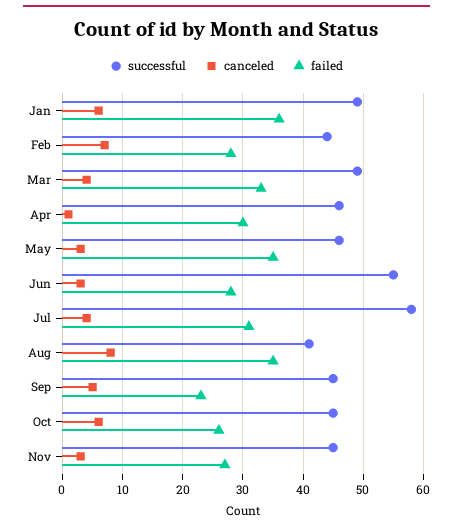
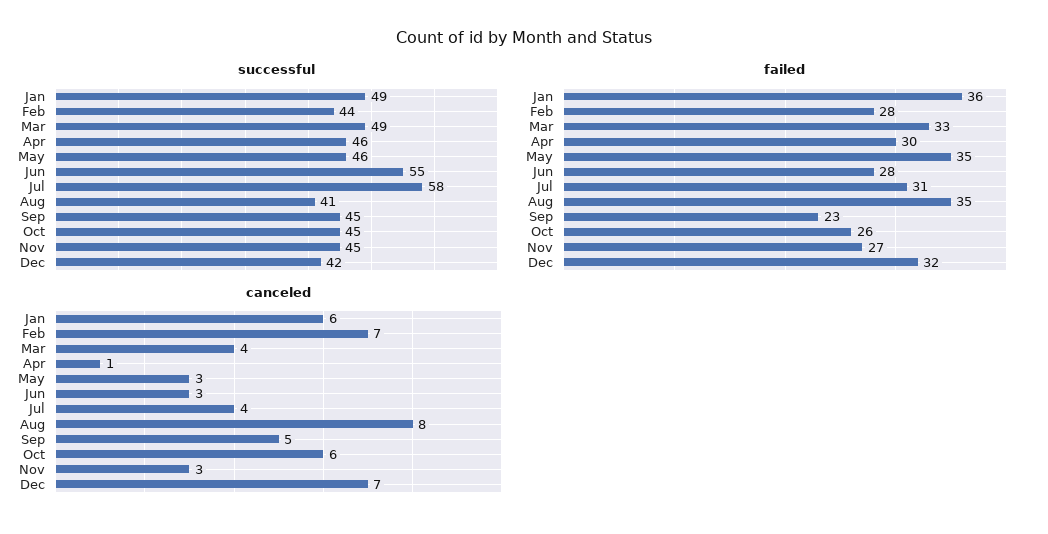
successful, Dec: none -> 42
failed, Dec: none -> 32
canceled, Dec: none -> 7

